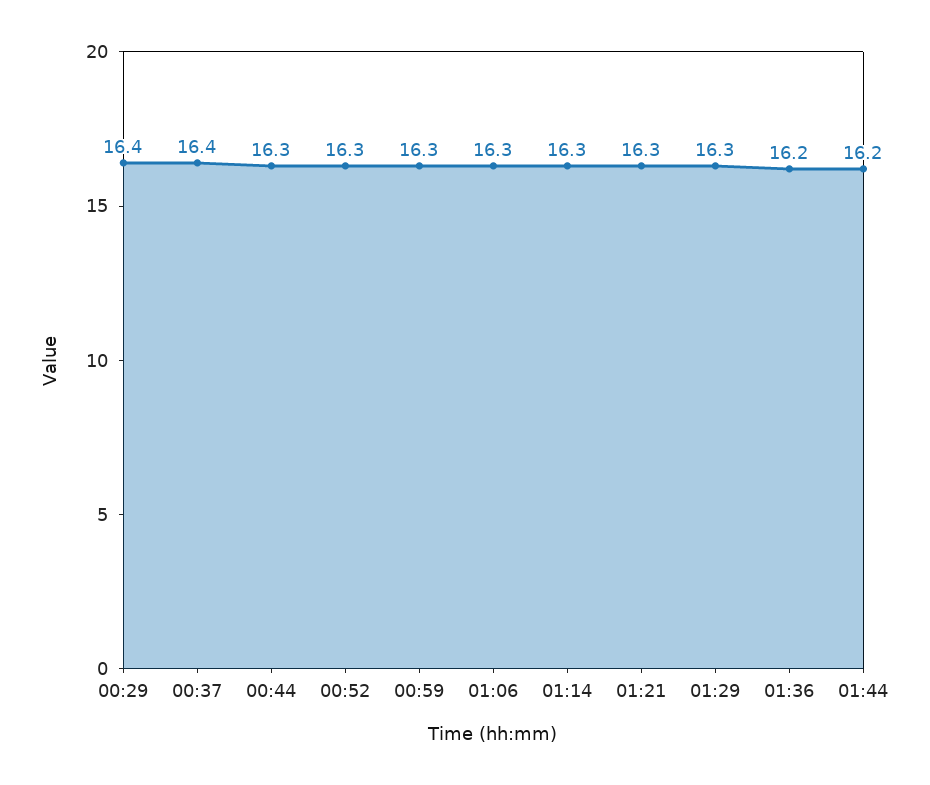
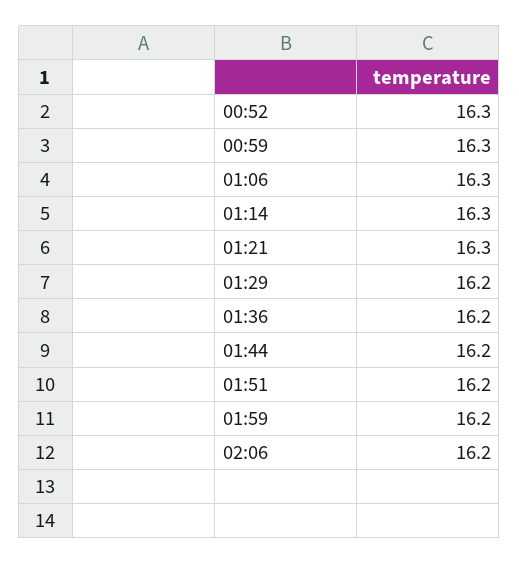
00:29: 16.4 -> none
00:37: 16.4 -> none
00:44: 16.3 -> none
01:29: 16.3 -> 16.2
01:51: none -> 16.2
01:59: none -> 16.2
02:06: none -> 16.2

